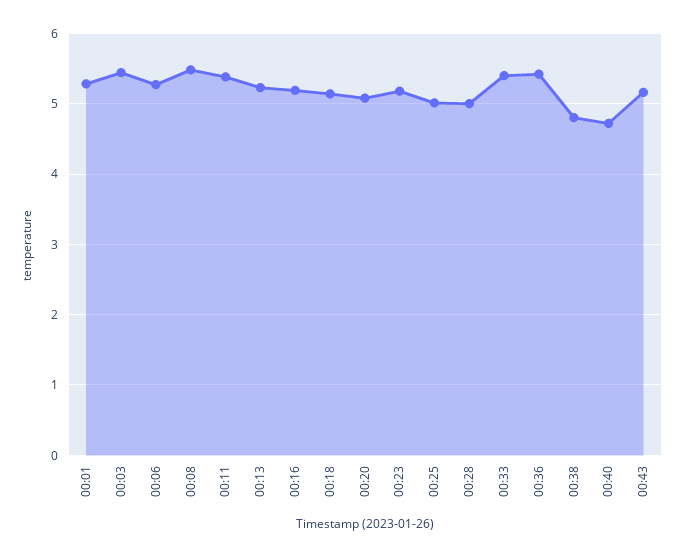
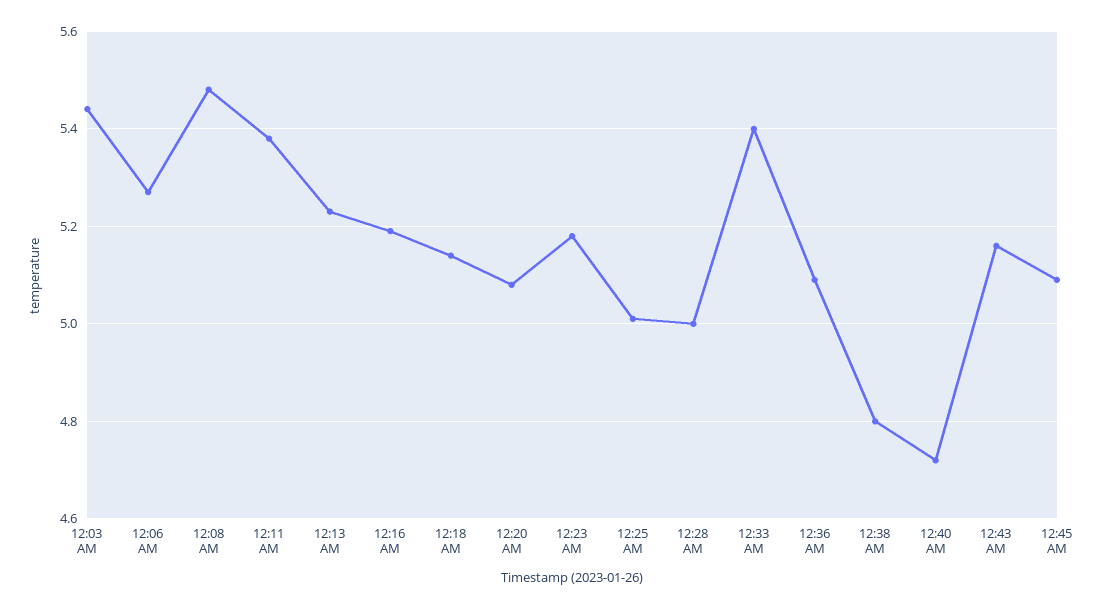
00:01: 5.3 -> none
00:36: 5.4 -> 5.1
12:45 AM: none -> 5.1

